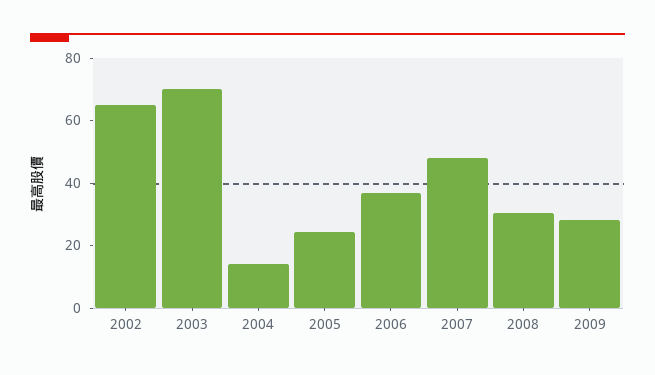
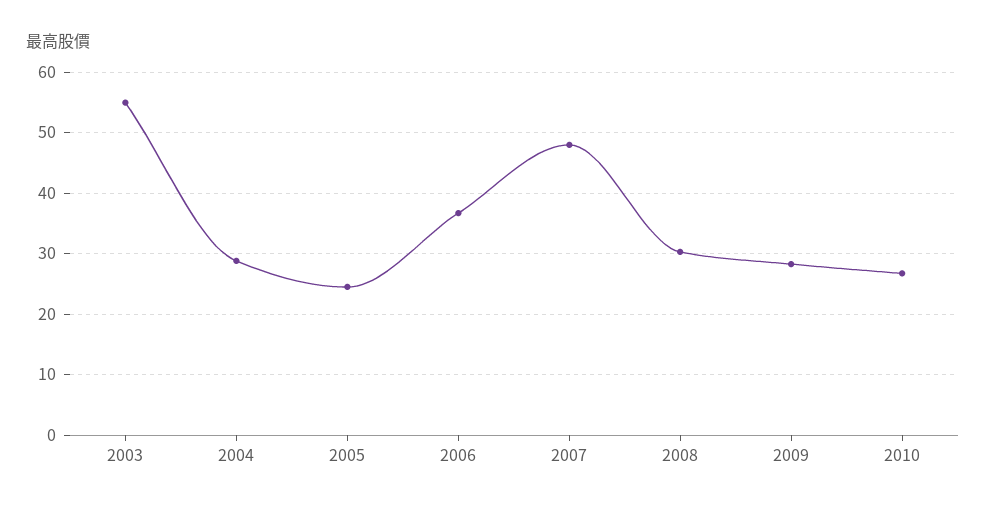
2002: 65 -> none
2003: 70 -> 55
2004: 15 -> 29
2010: none -> 27

